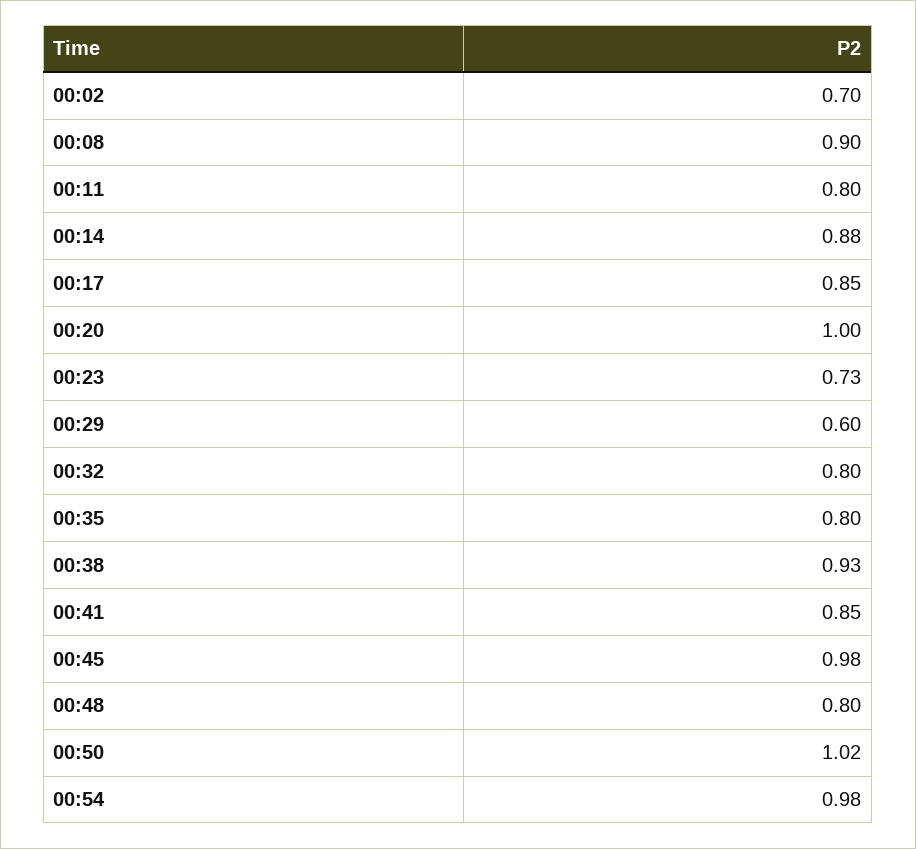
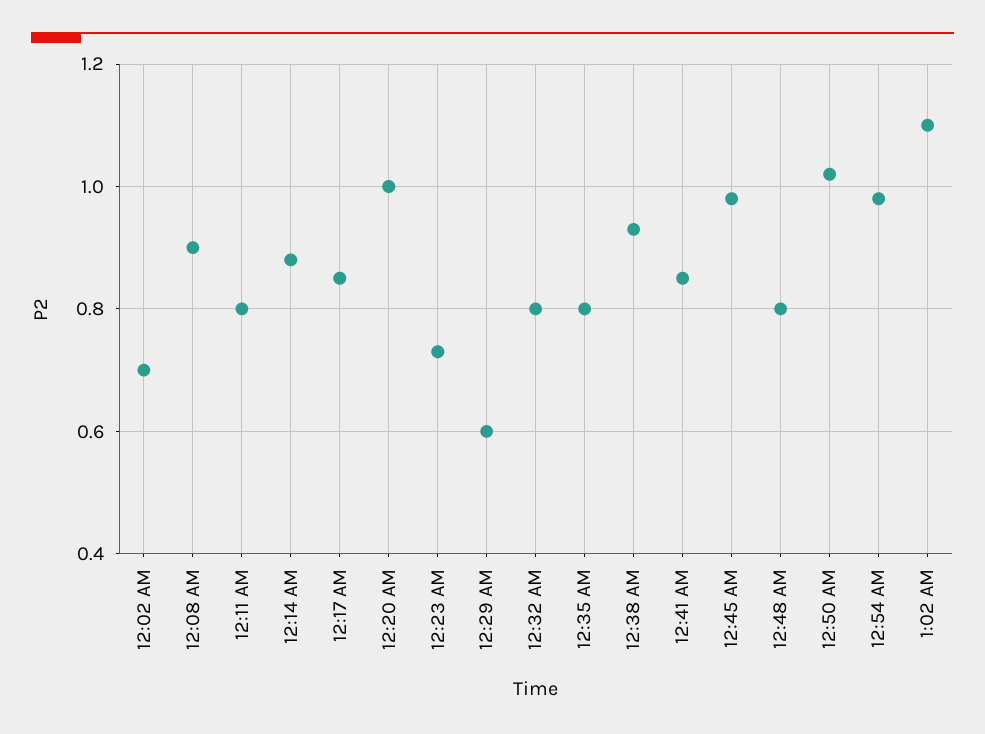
1:02 AM: none -> 1.1

